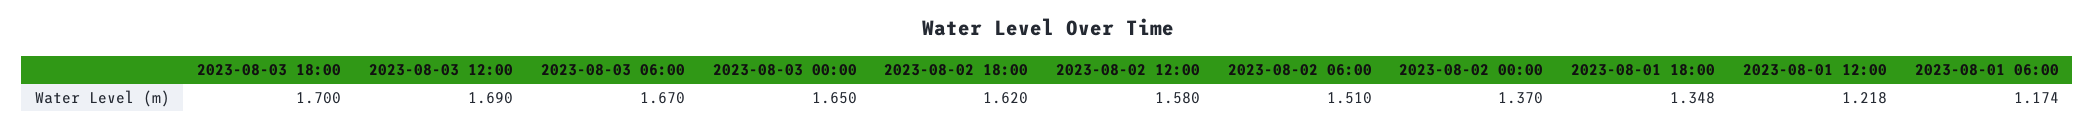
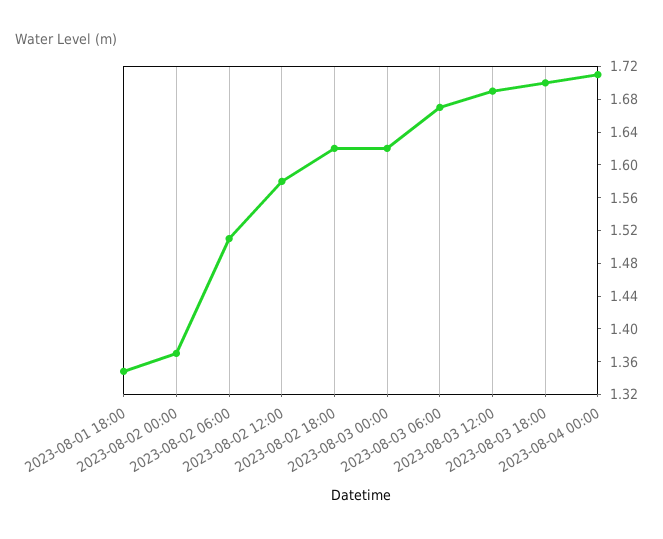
2023-08-03 00:00: 1.65 -> 1.62
2023-08-01 12:00: 1.218 -> none
2023-08-01 06:00: 1.174 -> none
2023-08-04 00:00: none -> 1.71

